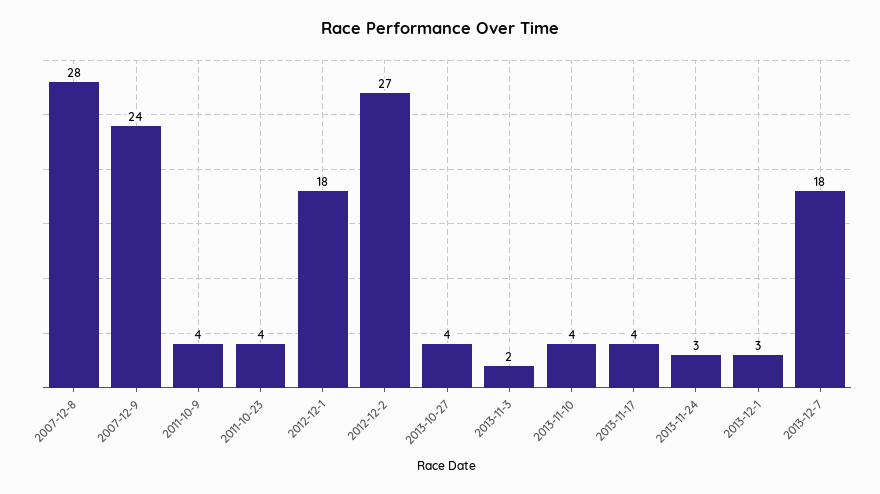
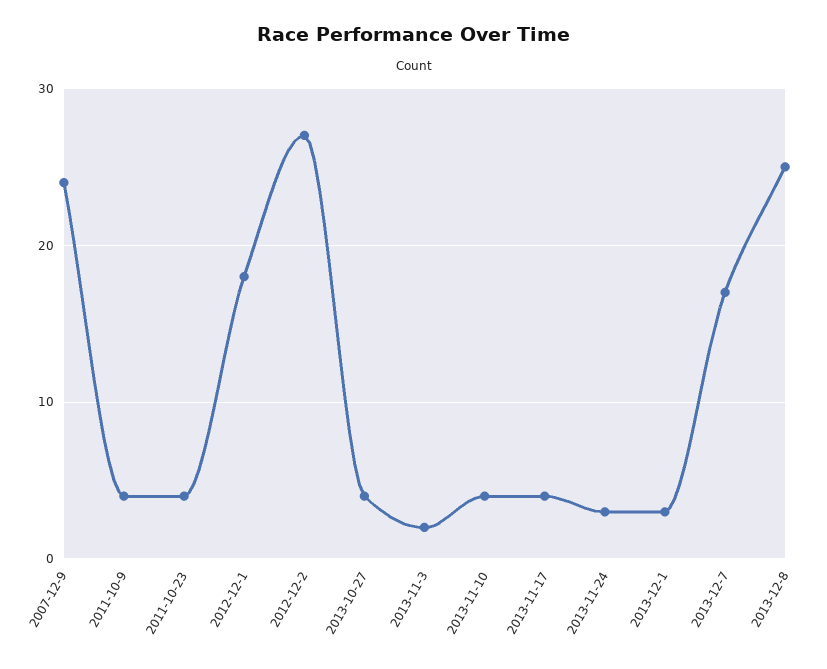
2007-12-8: 28 -> none
2013-12-7: 18 -> 17
2013-12-8: none -> 25

